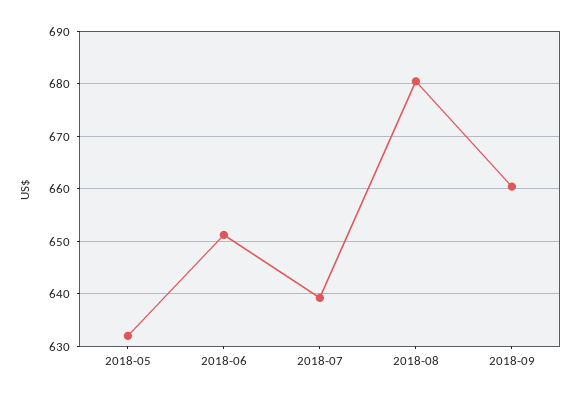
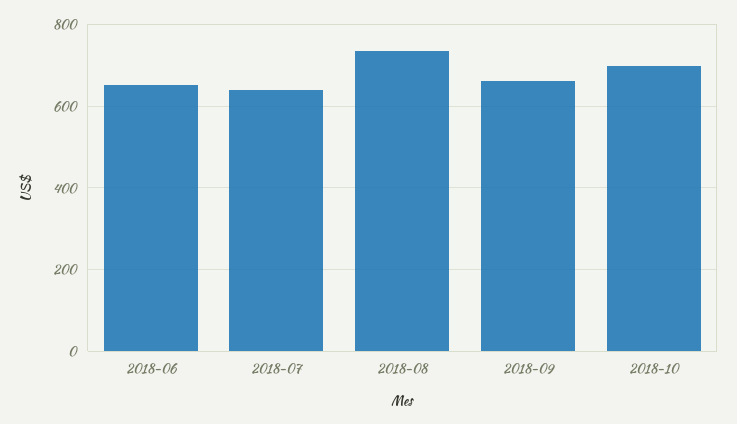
2018-05: 632 -> none
2018-08: 680 -> 740
2018-10: none -> 700

